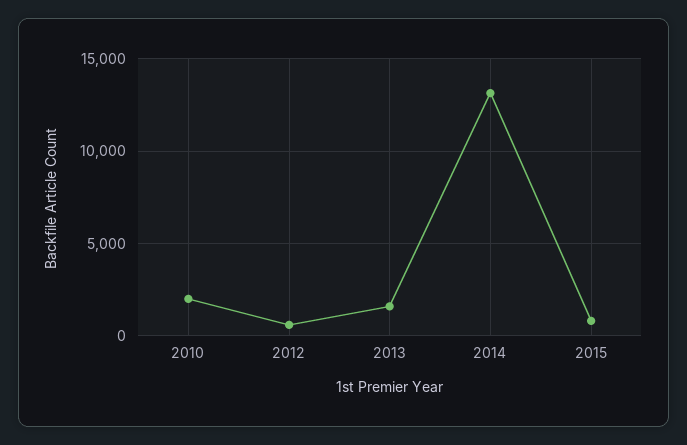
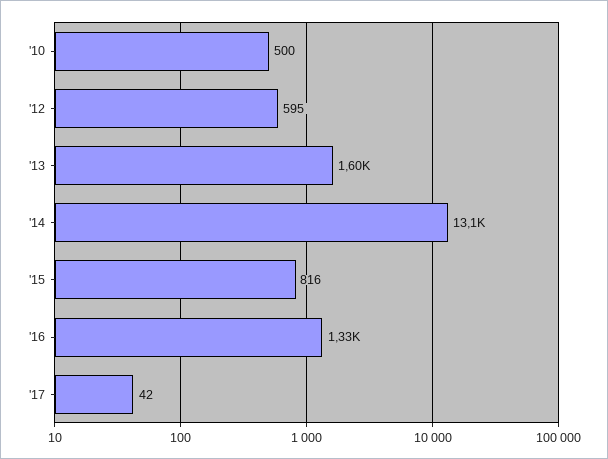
2010: 2000 -> 500
'16: none -> 1330
'17: none -> 42

